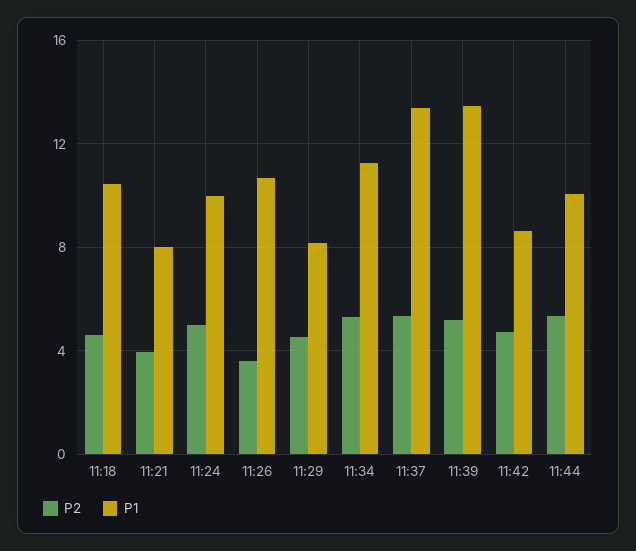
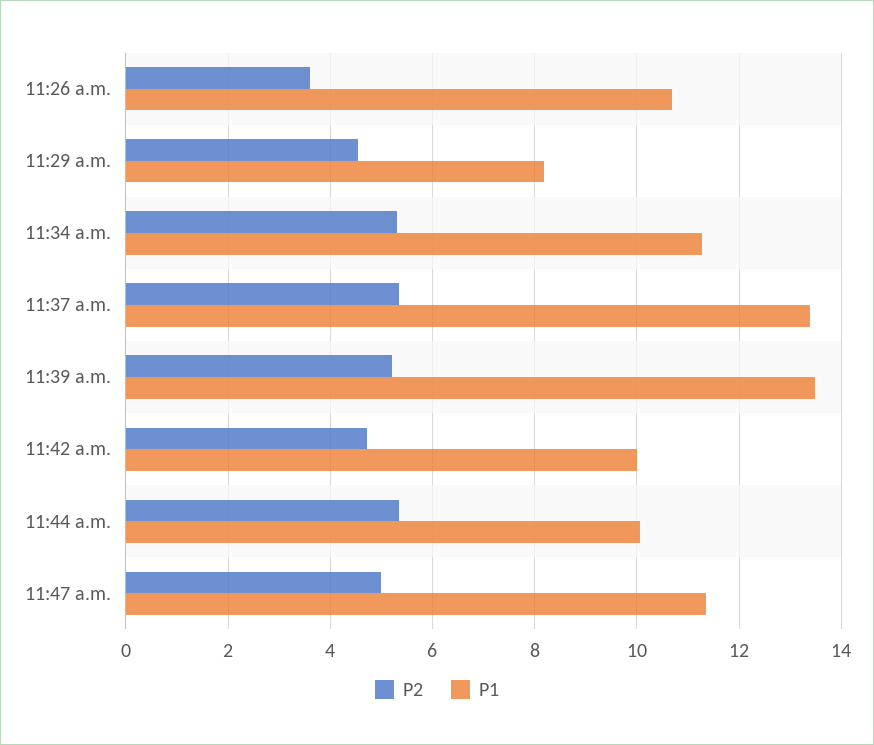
P2, 11:18: 4.5 -> none
P1, 11:18: 10.5 -> none
P2, 11:21: 4 -> none
P1, 11:21: 8 -> none
P2, 11:24: 5 -> none
P1, 11:24: 10 -> none
P1, 11:42: 8.5 -> 10
P2, 11:47 a.m.: none -> 5
P1, 11:47 a.m.: none -> 11.4

